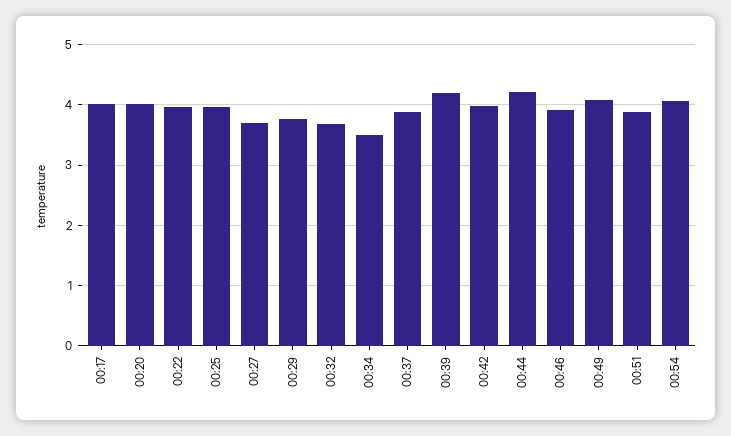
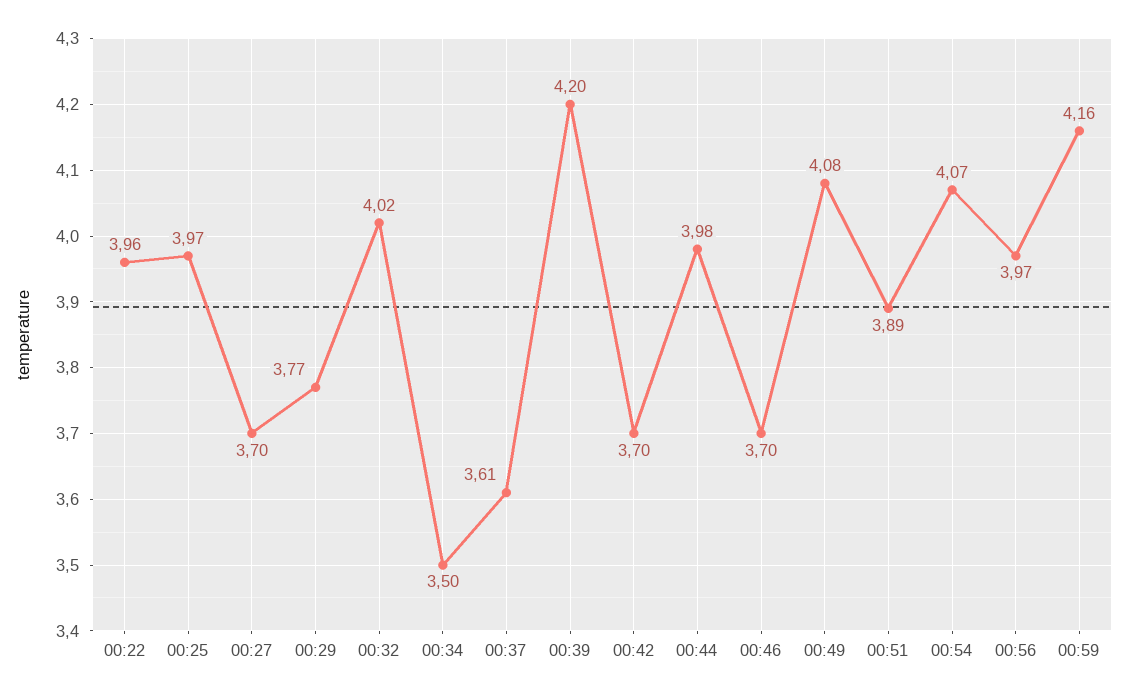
00:17: 4 -> none
00:20: 4 -> none
00:32: 3.7 -> 4.02
00:37: 3.9 -> 3.61
00:42: 4 -> 3.7
00:44: 4.2 -> 3.98
00:46: 3.9 -> 3.7
00:56: none -> 3.97
00:59: none -> 4.16

